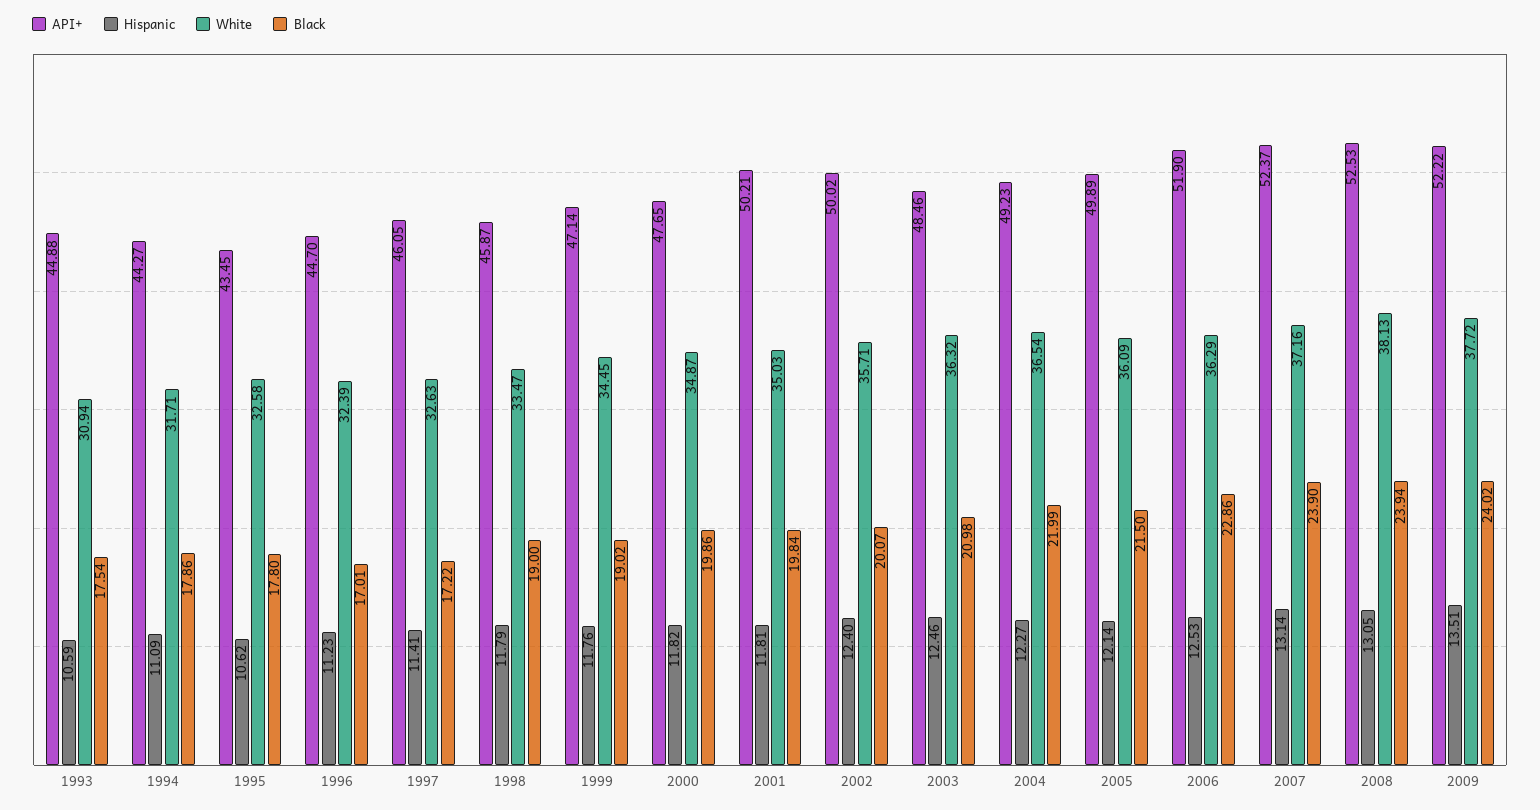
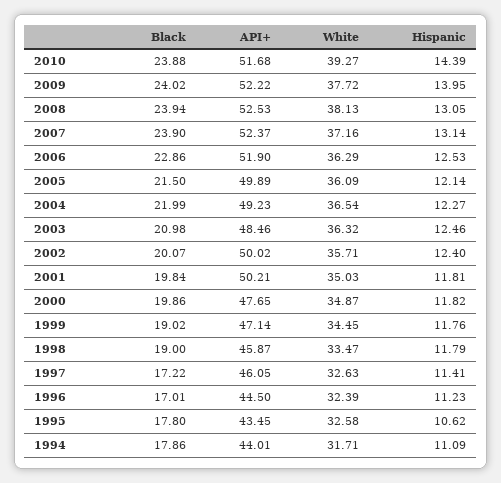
API+, 1993: 44.88 -> none
Hispanic, 1993: 10.59 -> none
White, 1993: 30.94 -> none
Black, 1993: 17.54 -> none
API+, 1994: 44.27 -> 44.01
API+, 1996: 44.7 -> 44.5
Hispanic, 2009: 13.51 -> 13.95
Black, 2010: none -> 23.88
API+, 2010: none -> 51.68
White, 2010: none -> 39.27
Hispanic, 2010: none -> 14.39

